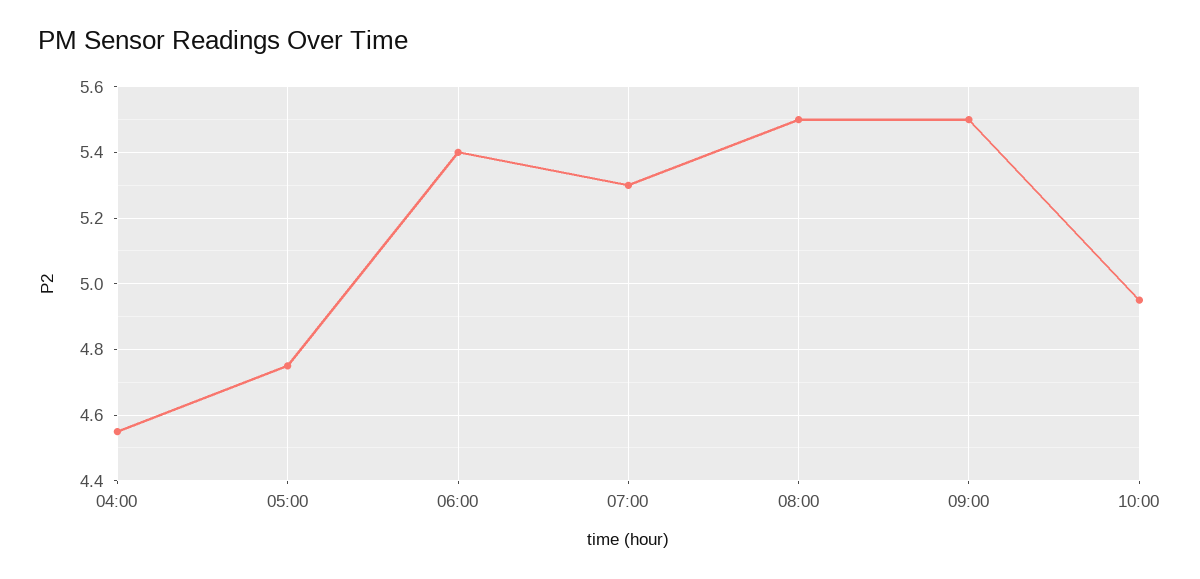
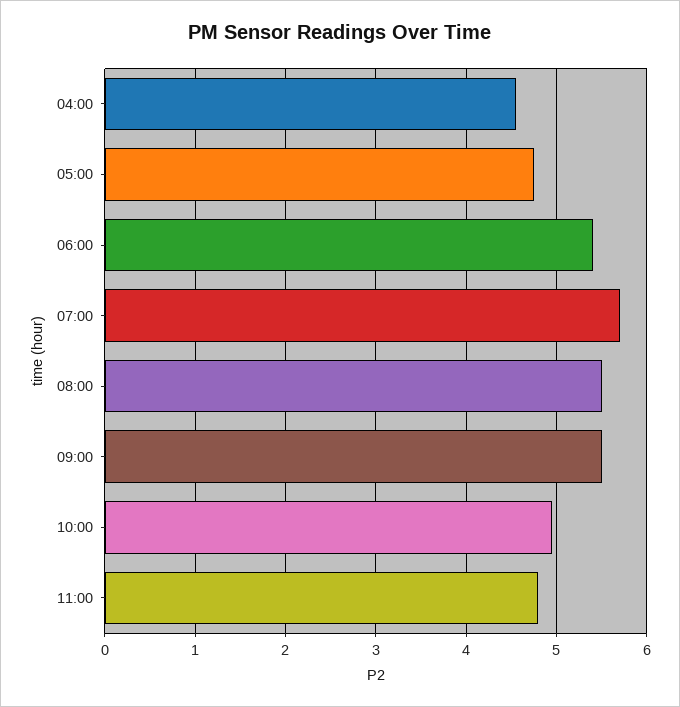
07:00: 5.3 -> 5.7
11:00: none -> 4.8

